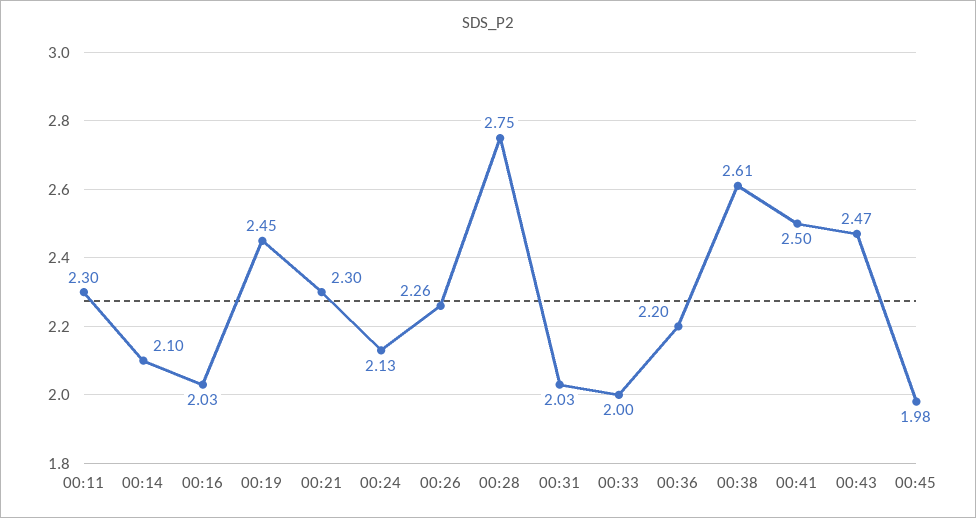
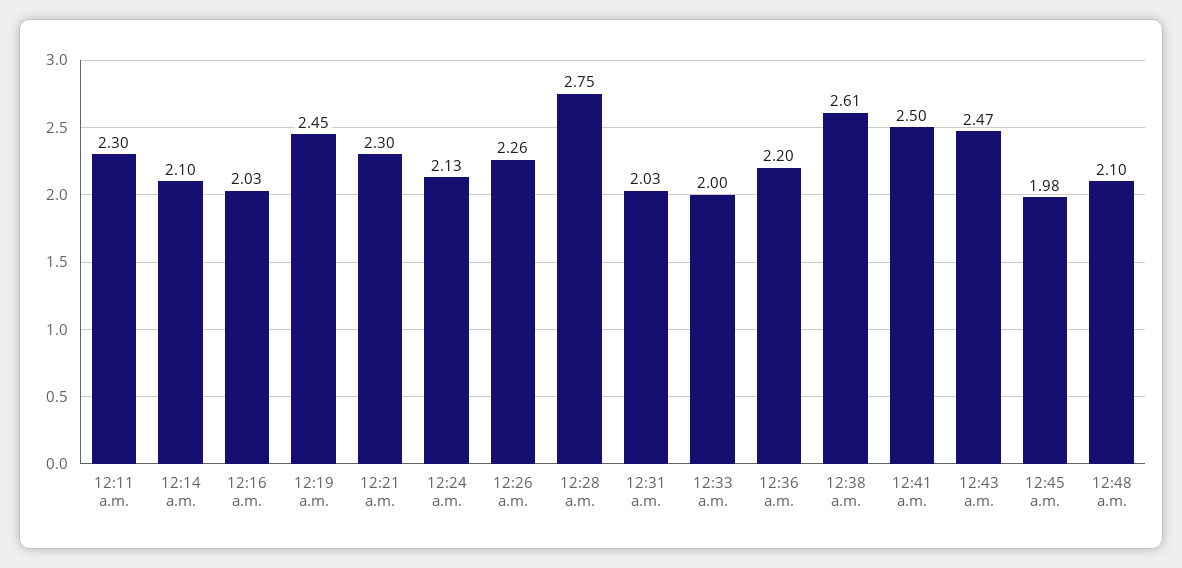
12:48 a.m.: none -> 2.1

